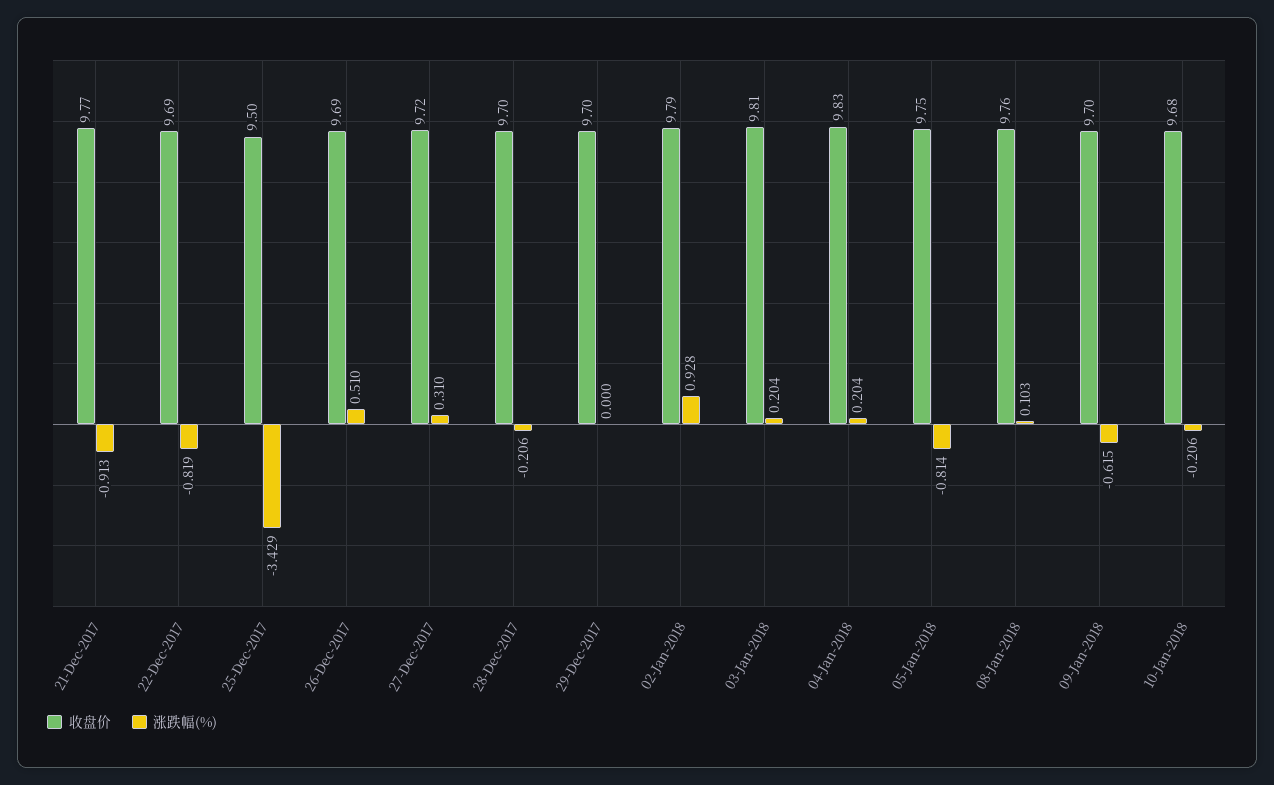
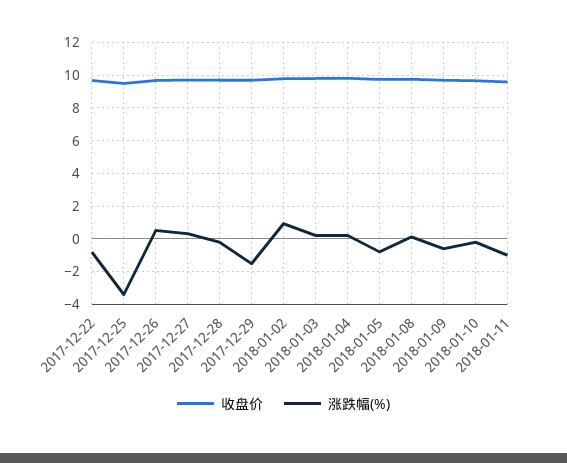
收盘价, 21-Dec-2017: 9.77 -> none
涨跌幅(%), 21-Dec-2017: -0.913 -> none
涨跌幅(%), 29-Dec-2017: 0 -> -1.5
收盘价, 2018-01-11: none -> 9.5
涨跌幅(%), 2018-01-11: none -> -1

